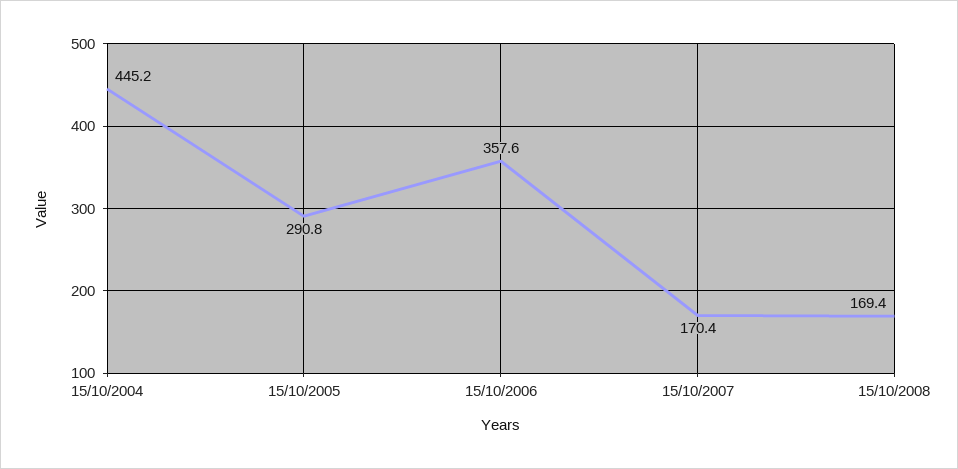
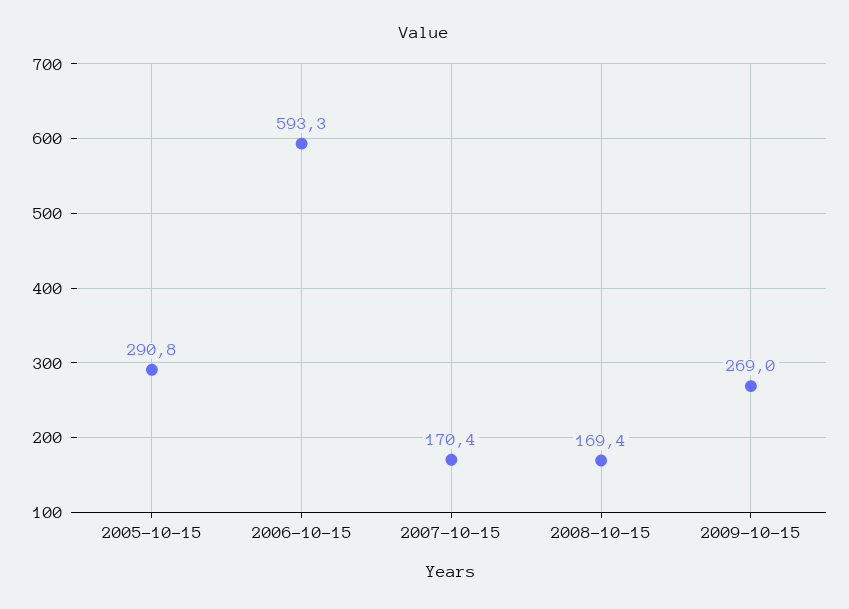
15/10/2004: 445.2 -> none
15/10/2006: 357.6 -> 593.3
2009-10-15: none -> 269

